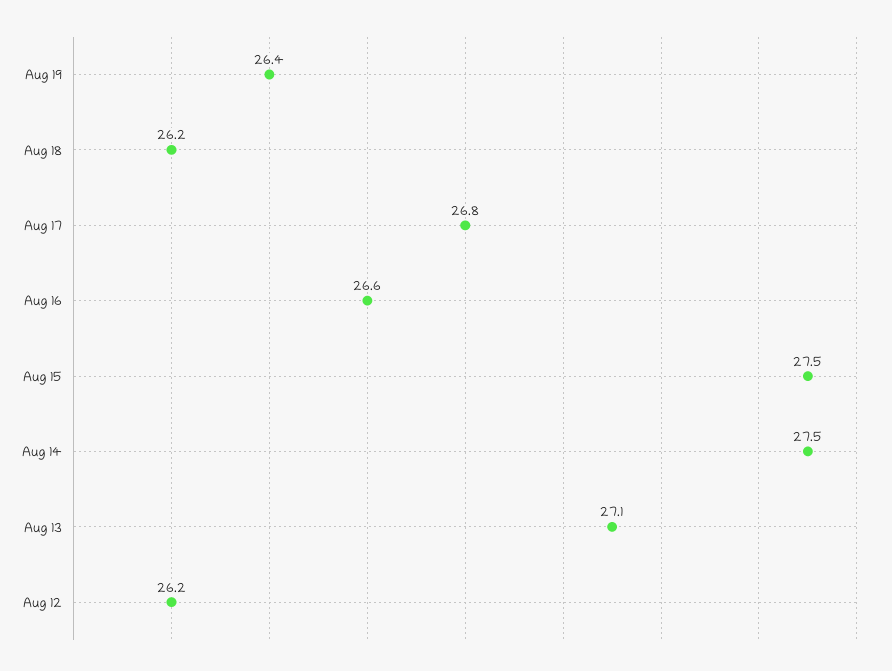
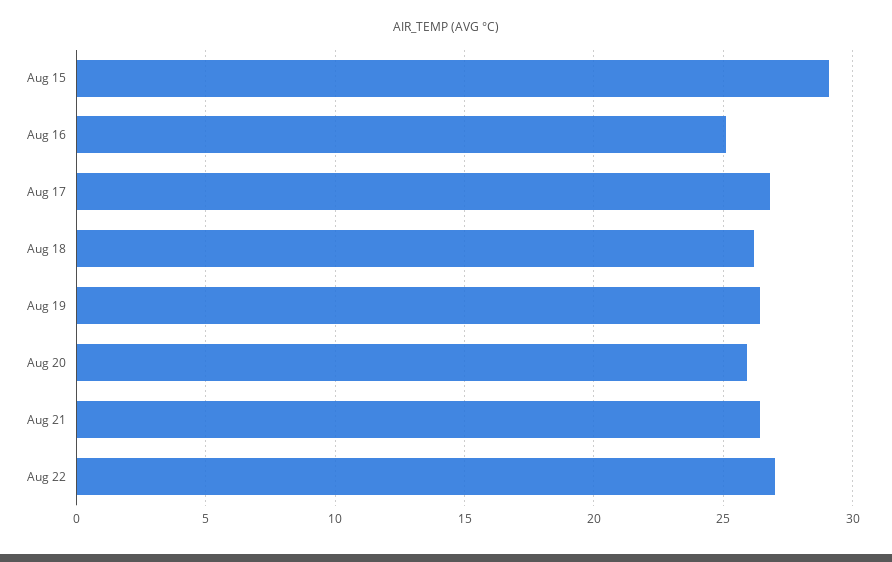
Aug 16: 26.6 -> 25
Aug 15: 27.5 -> 29
Aug 14: 27.5 -> none
Aug 13: 27.1 -> none
Aug 12: 26.2 -> none
Aug 20: none -> 26
Aug 21: none -> 26.5
Aug 22: none -> 27

